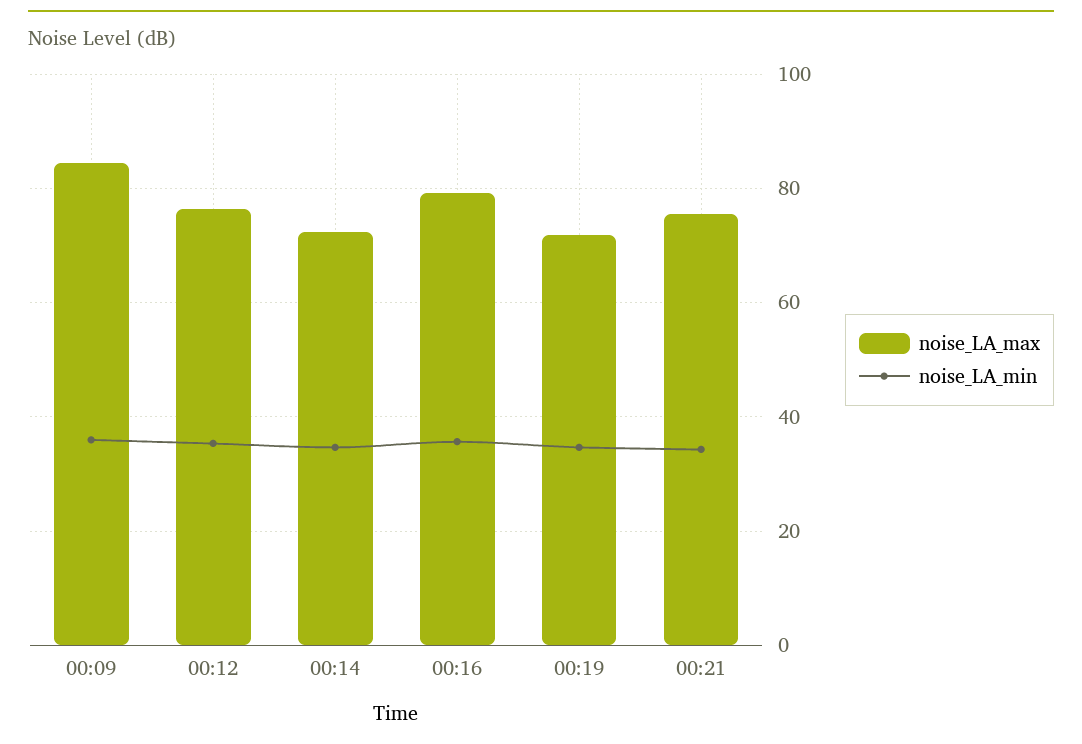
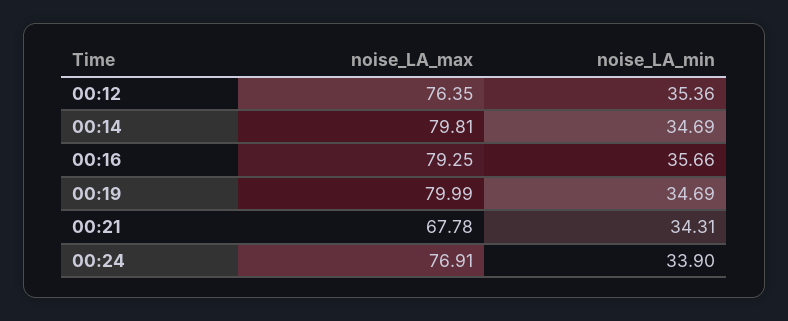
noise_LA_max, 00:09: 84 -> none
noise_LA_min, 00:09: 36 -> none
noise_LA_max, 00:14: 72 -> 79.81
noise_LA_max, 00:19: 72 -> 79.99
noise_LA_max, 00:21: 76 -> 67.78
noise_LA_max, 00:24: none -> 76.91
noise_LA_min, 00:24: none -> 33.9

